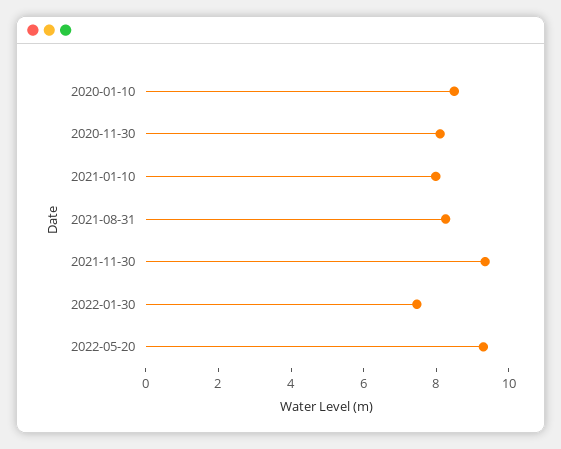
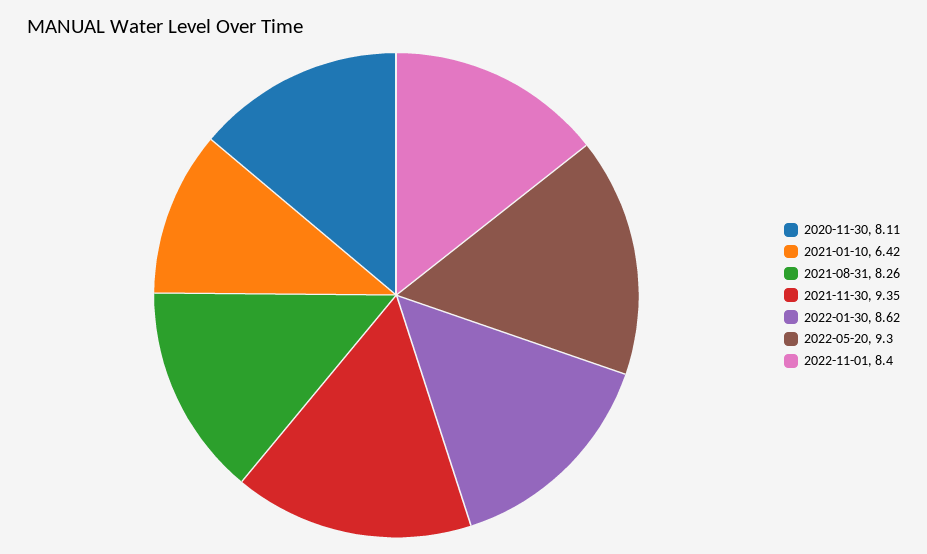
2020-01-10: 8.5 -> none
2021-01-10: 8 -> 6.42
2022-01-30: 7.5 -> 8.62
2022-11-01: none -> 8.4

